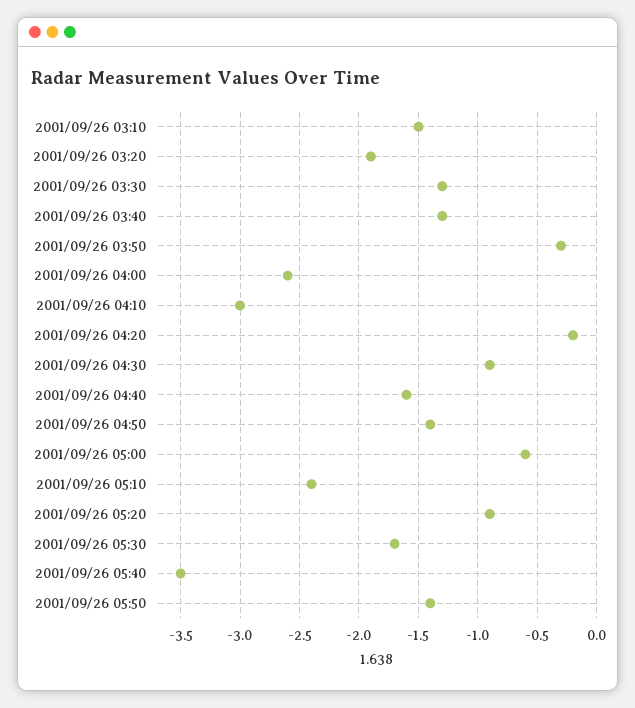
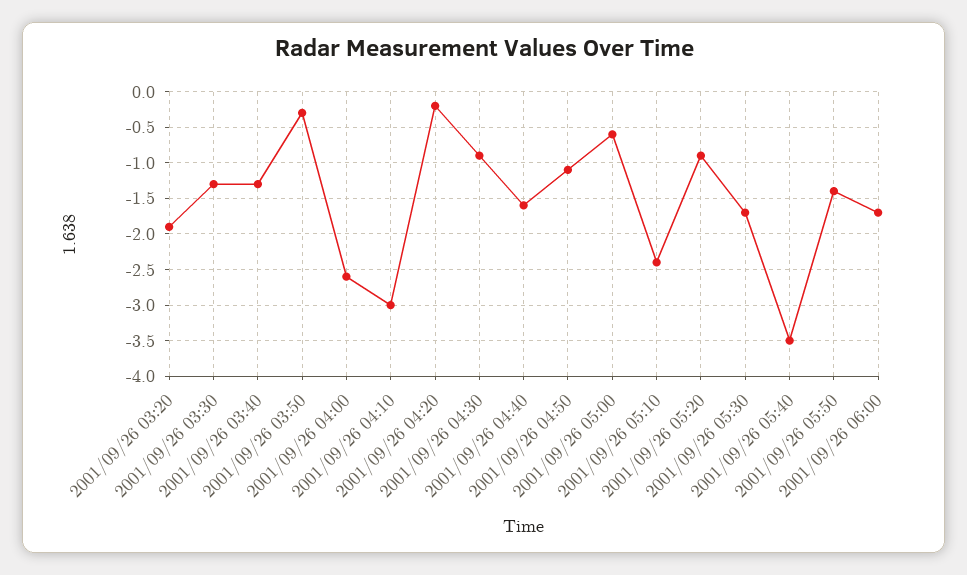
2001/09/26 03:10: -1.5 -> none
2001/09/26 04:50: -1.4 -> -1.1
2001/09/26 06:00: none -> -1.7

